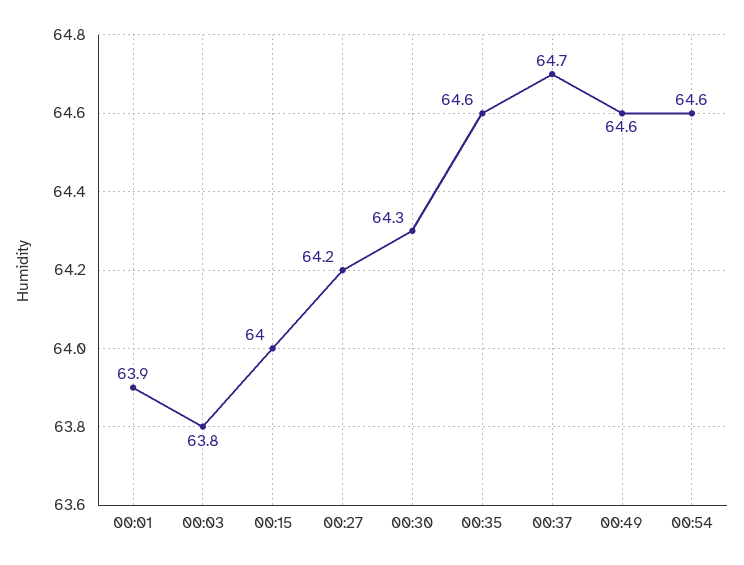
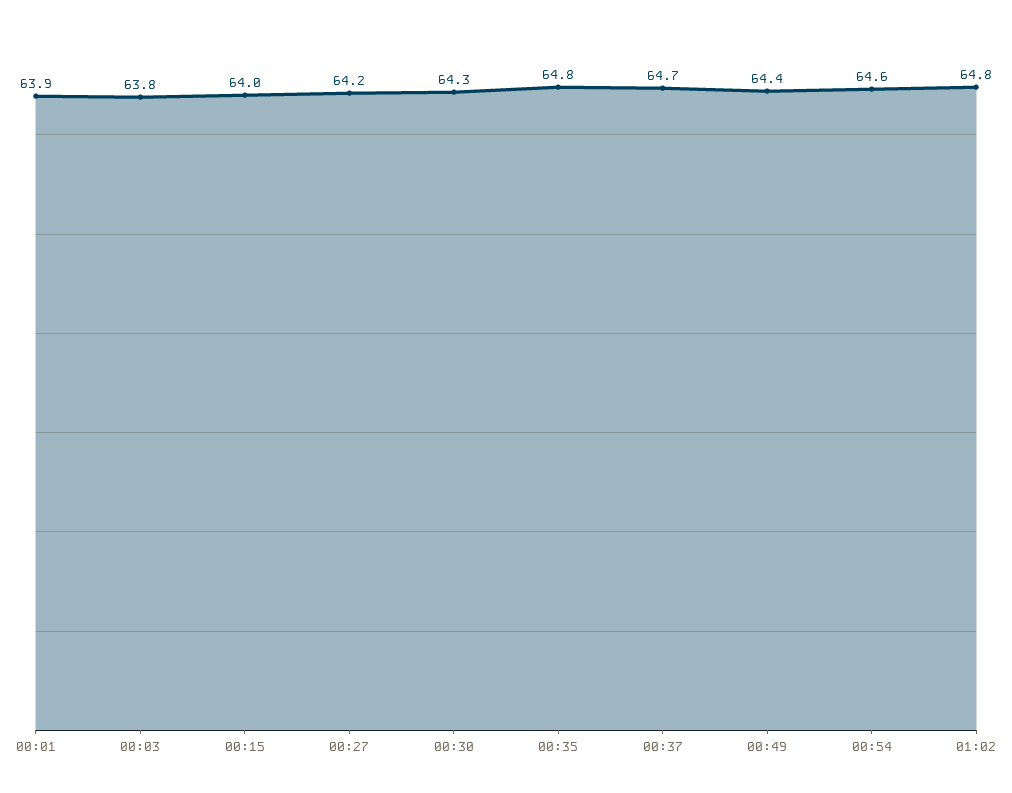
00:35: 64.6 -> 64.8
00:49: 64.6 -> 64.4
01:02: none -> 64.8

